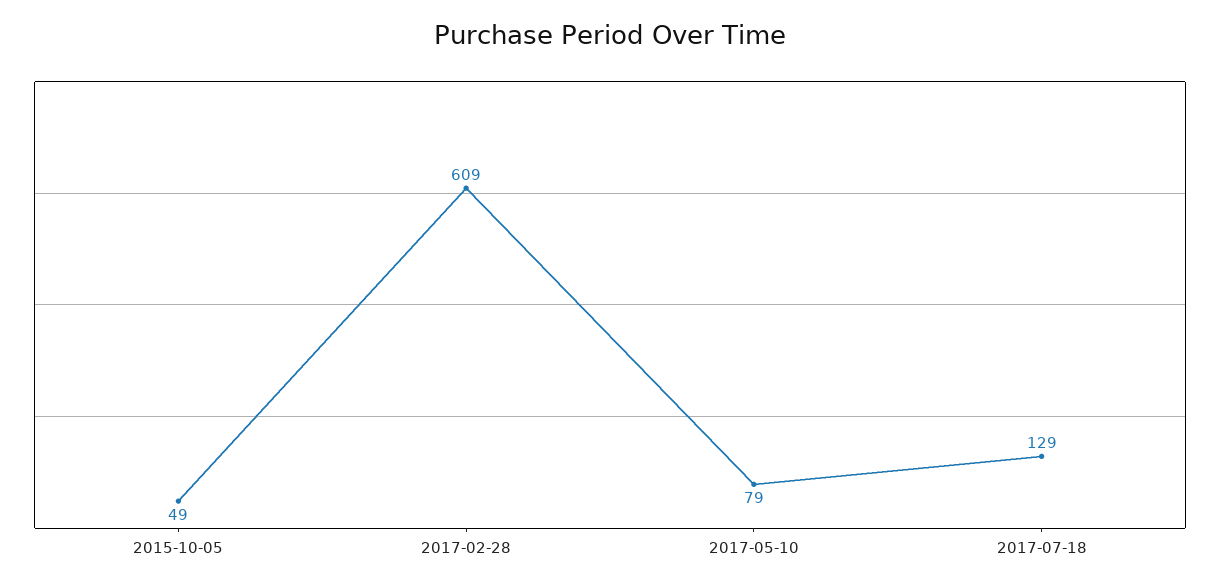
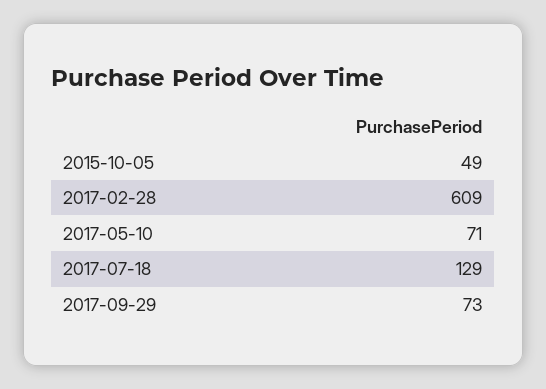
2017-05-10: 79 -> 71
2017-09-29: none -> 73

